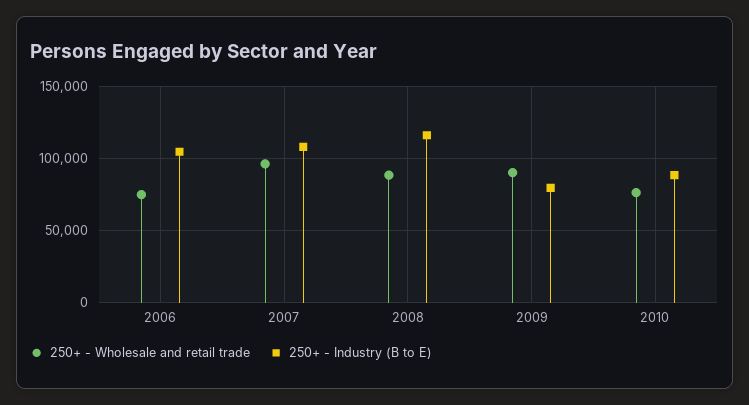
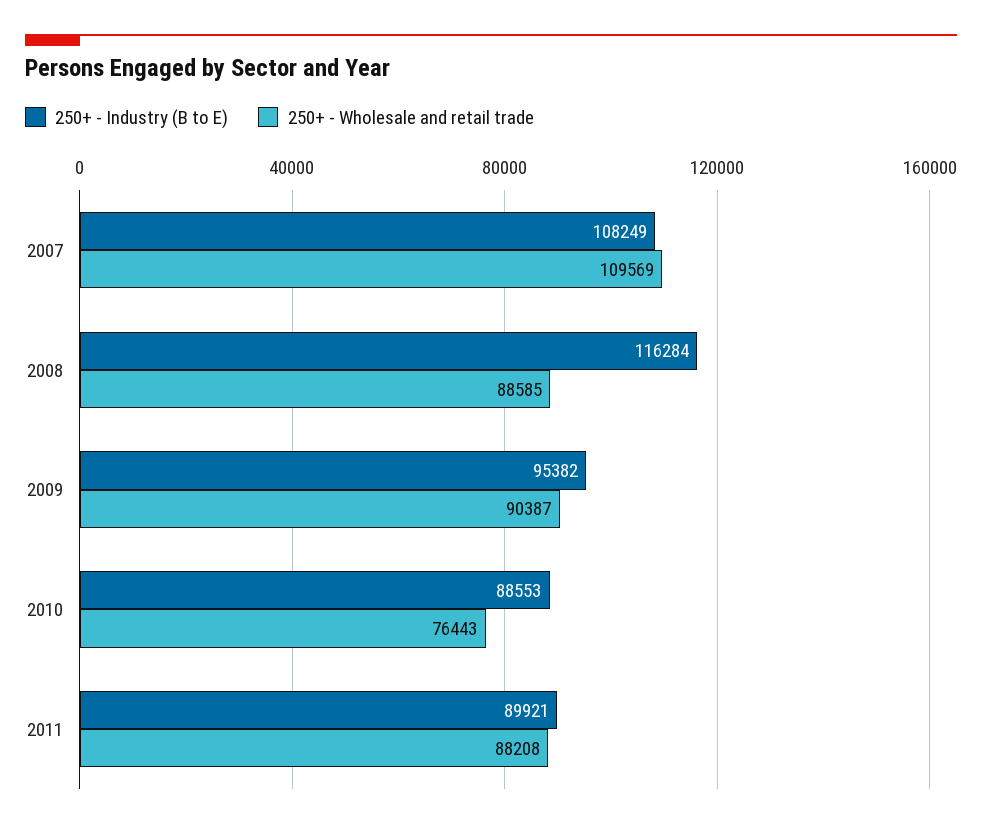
250+ - Wholesale and retail trade, 2006: 75000 -> none
250+ - Industry (B to E), 2006: 105000 -> none
250+ - Wholesale and retail trade, 2007: 95000 -> 109569
250+ - Industry (B to E), 2009: 80000 -> 95382
250+ - Industry (B to E), 2011: none -> 89921
250+ - Wholesale and retail trade, 2011: none -> 88208

